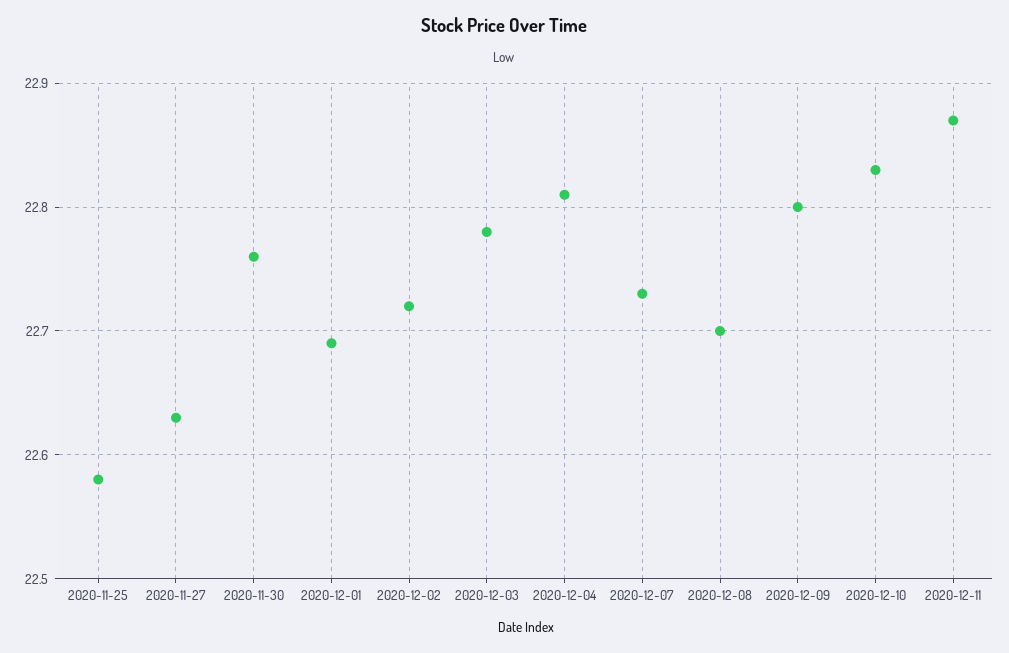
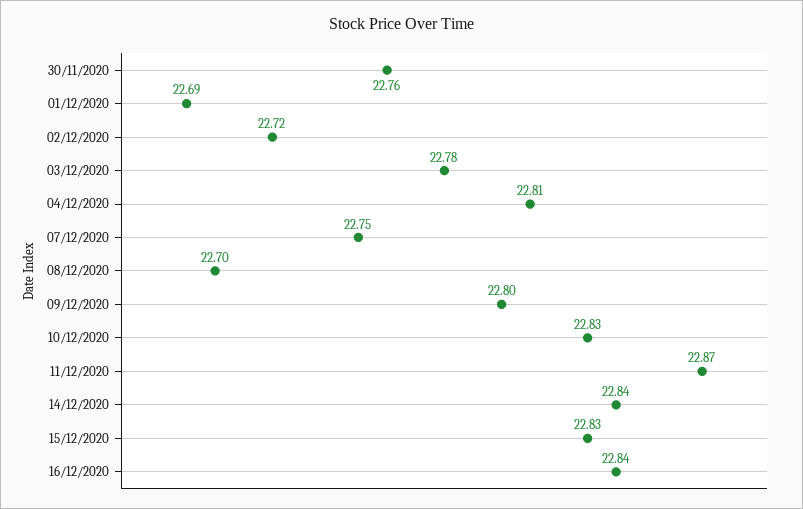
2020-11-25: 22.58 -> none
2020-11-27: 22.63 -> none
2020-12-07: 22.73 -> 22.75
14/12/2020: none -> 22.84
15/12/2020: none -> 22.83
16/12/2020: none -> 22.84

